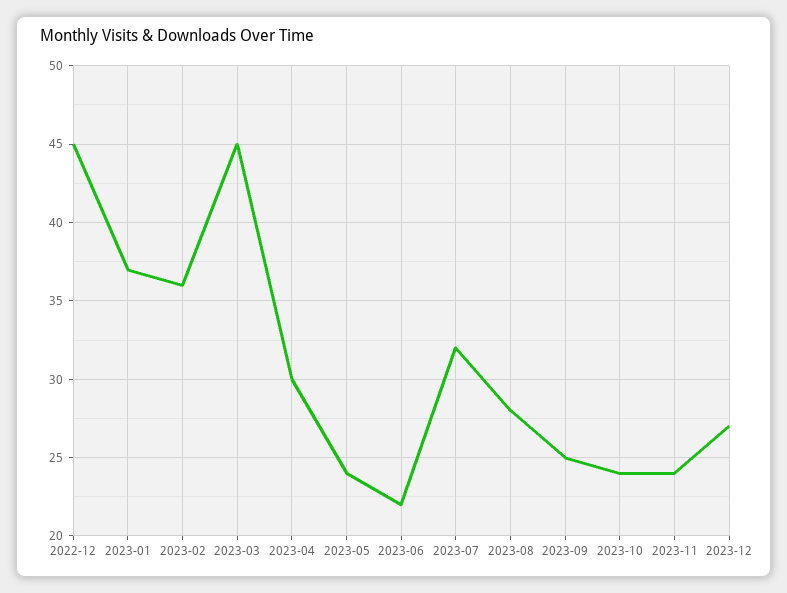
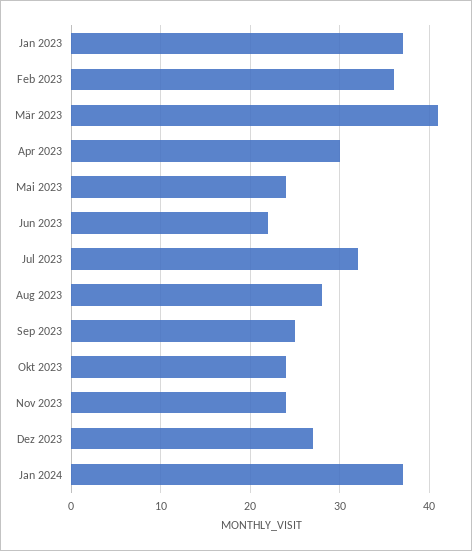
2022-12: 45 -> none
2023-03: 45 -> 41
Jan 2024: none -> 37

